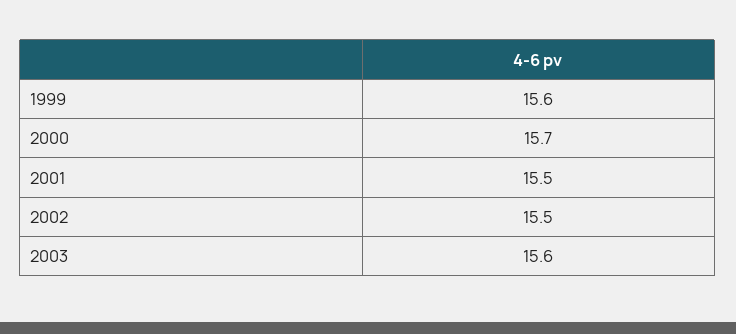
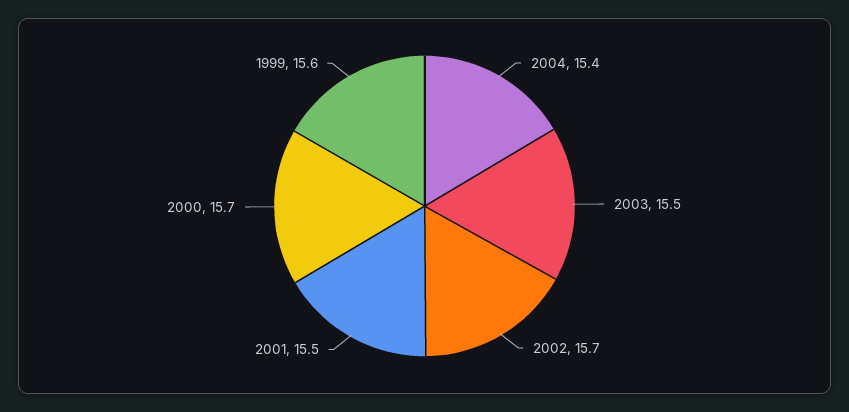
2002: 15.5 -> 15.7
2003: 15.6 -> 15.5
2004: none -> 15.4

